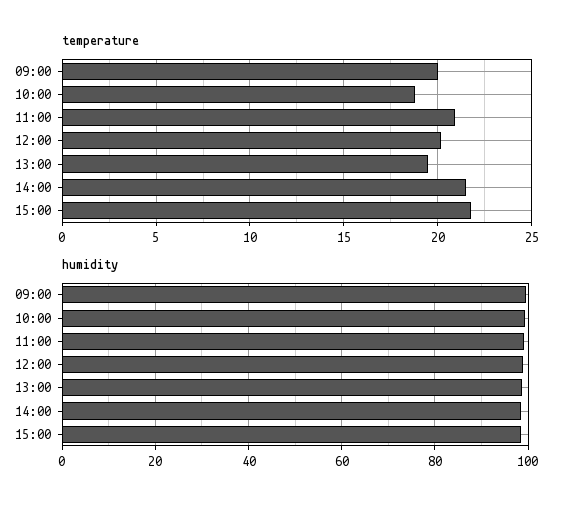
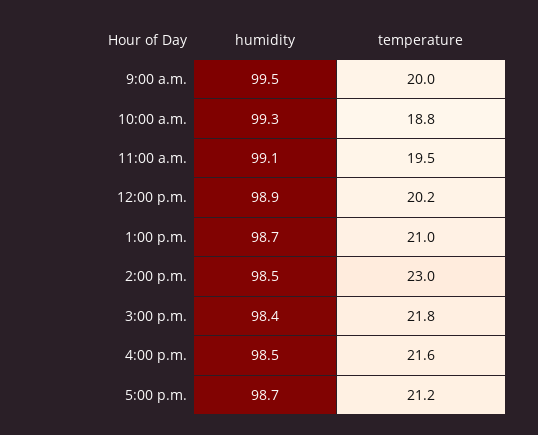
temperature, 11:00: 21 -> 19.5
temperature, 13:00: 19.5 -> 21
temperature, 14:00: 21.5 -> 23
humidity, 4:00 p.m.: none -> 98.5
temperature, 4:00 p.m.: none -> 21.6
humidity, 5:00 p.m.: none -> 98.7
temperature, 5:00 p.m.: none -> 21.2

